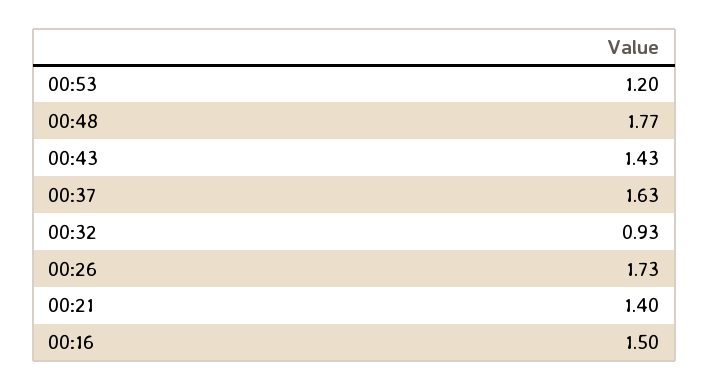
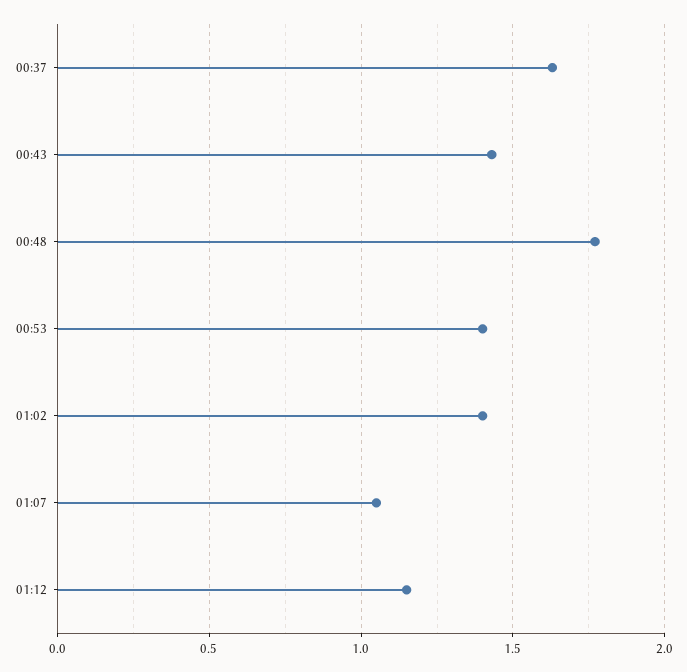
00:53: 1.2 -> 1.4
00:32: 0.93 -> none
00:26: 1.73 -> none
00:21: 1.4 -> none
00:16: 1.5 -> none
01:02: none -> 1.4
01:07: none -> 1.05
01:12: none -> 1.15

